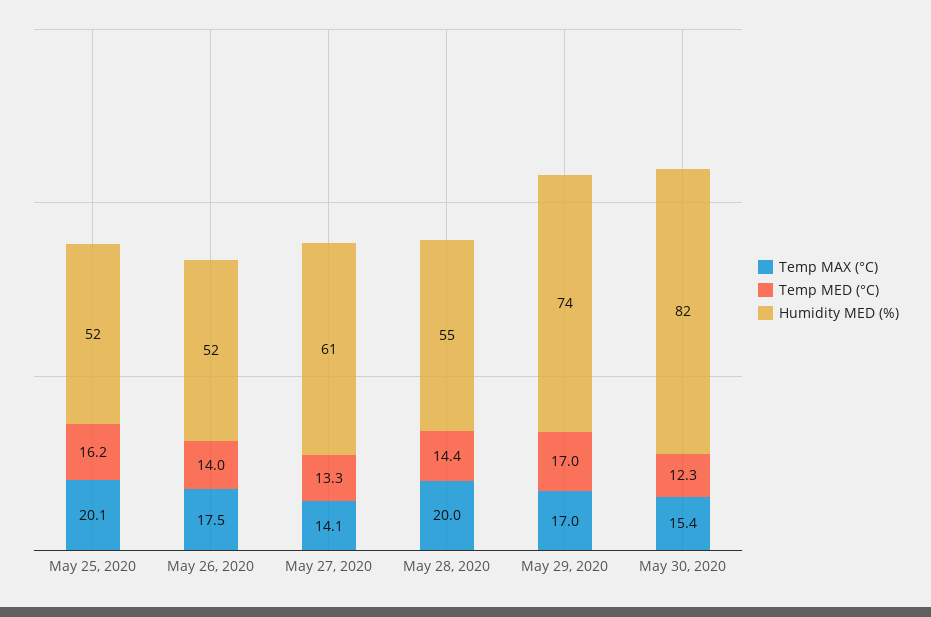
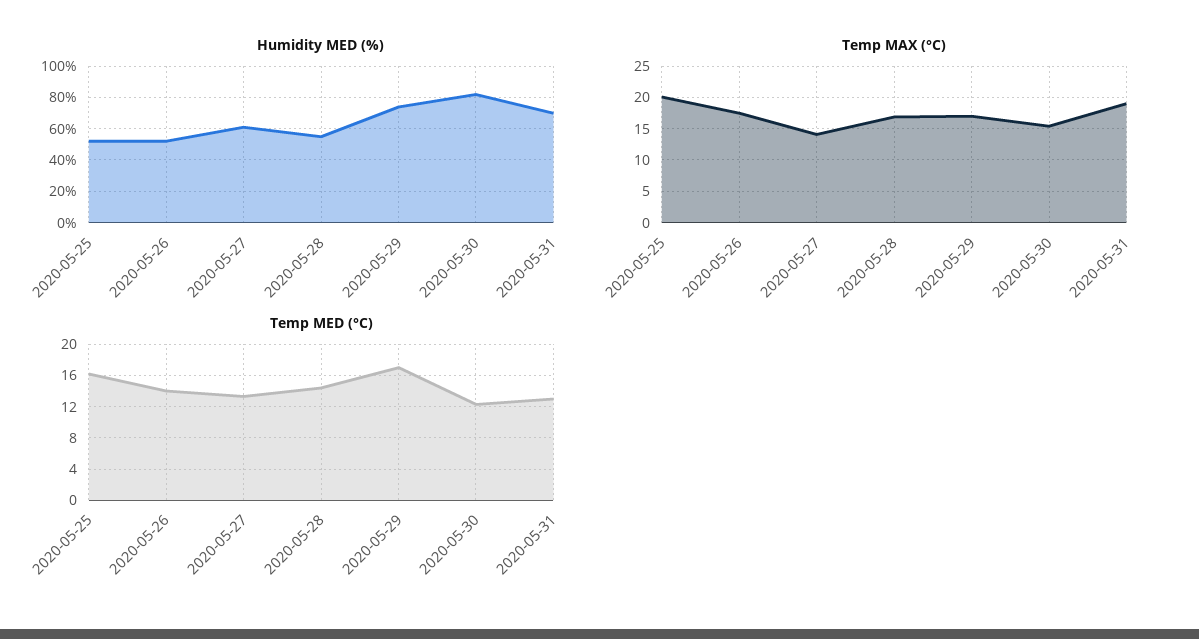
Temp MAX (°C), May 28, 2020: 20 -> 17
Humidity MED (%), 2020-05-31: none -> 70
Temp MAX (°C), 2020-05-31: none -> 19
Temp MED (°C), 2020-05-31: none -> 13

